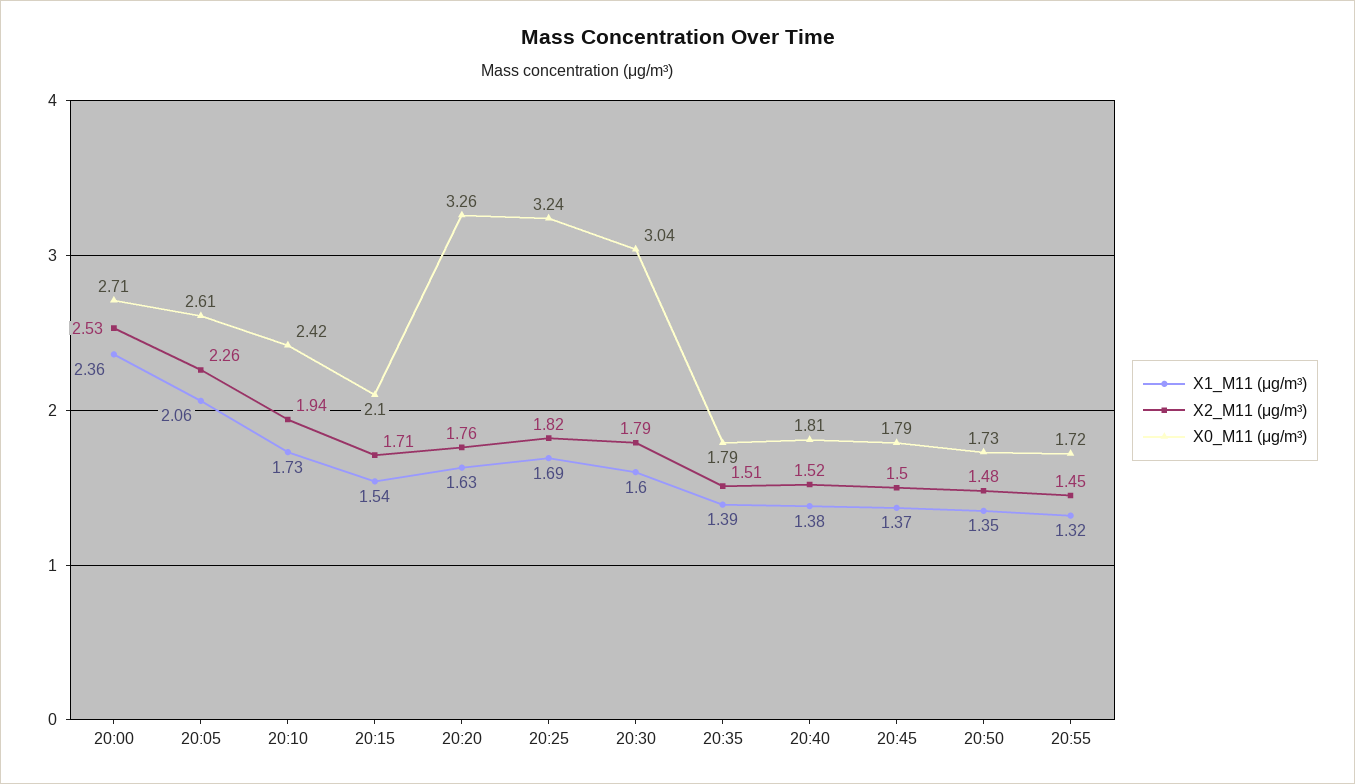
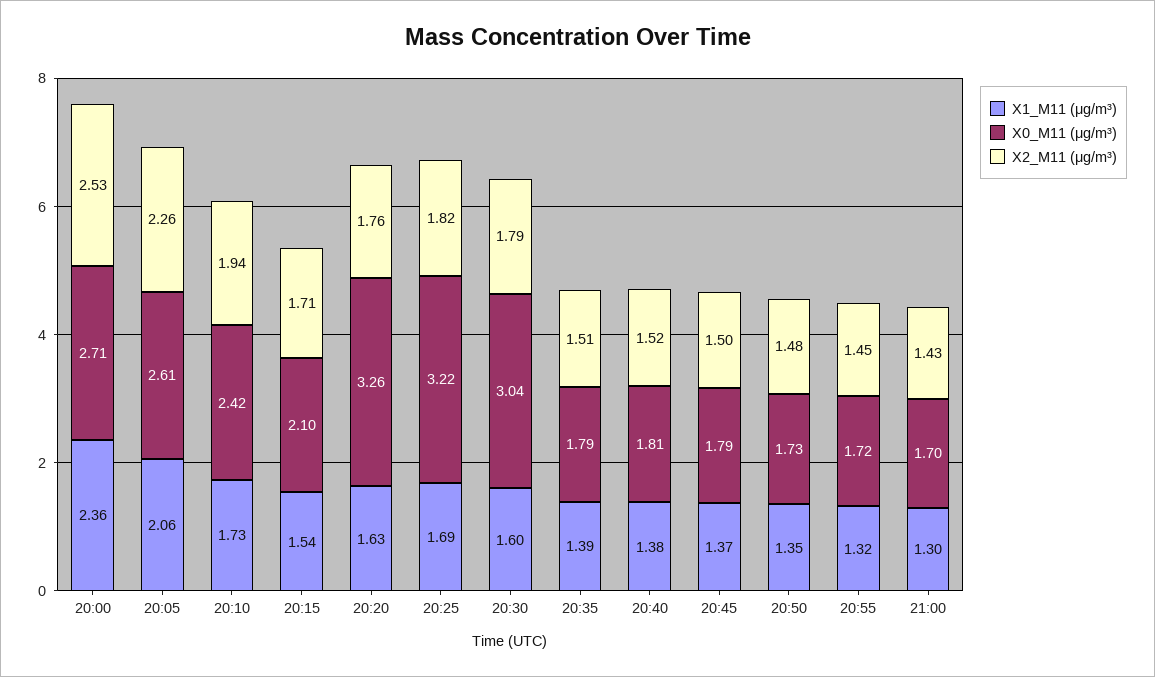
X0_M11 (μg/m³), 20:25: 3.24 -> 3.22
X1_M11 (μg/m³), 21:00: none -> 1.3
X0_M11 (μg/m³), 21:00: none -> 1.7
X2_M11 (μg/m³), 21:00: none -> 1.43

